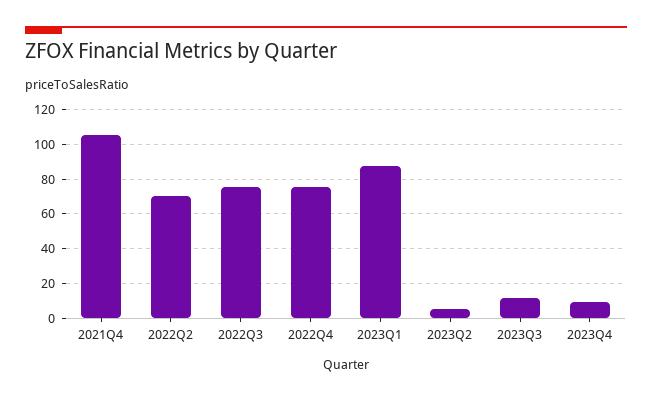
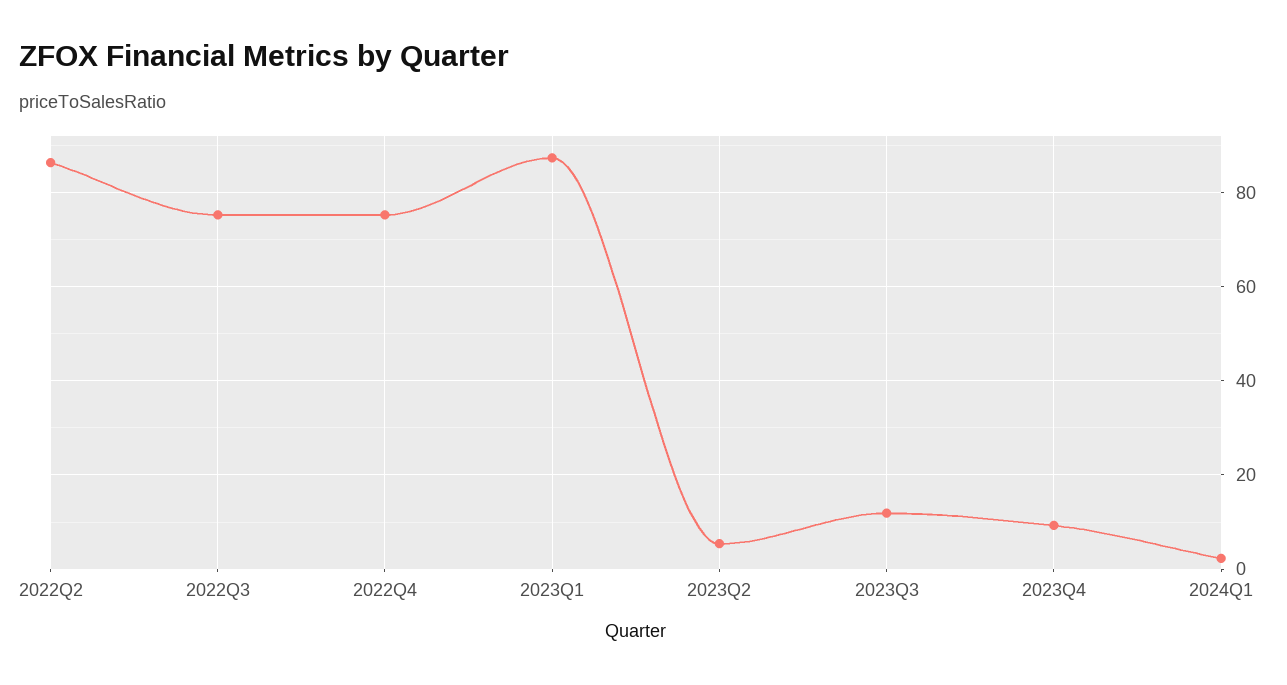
2021Q4: 105 -> none
2022Q2: 70 -> 86
2024Q1: none -> 2

